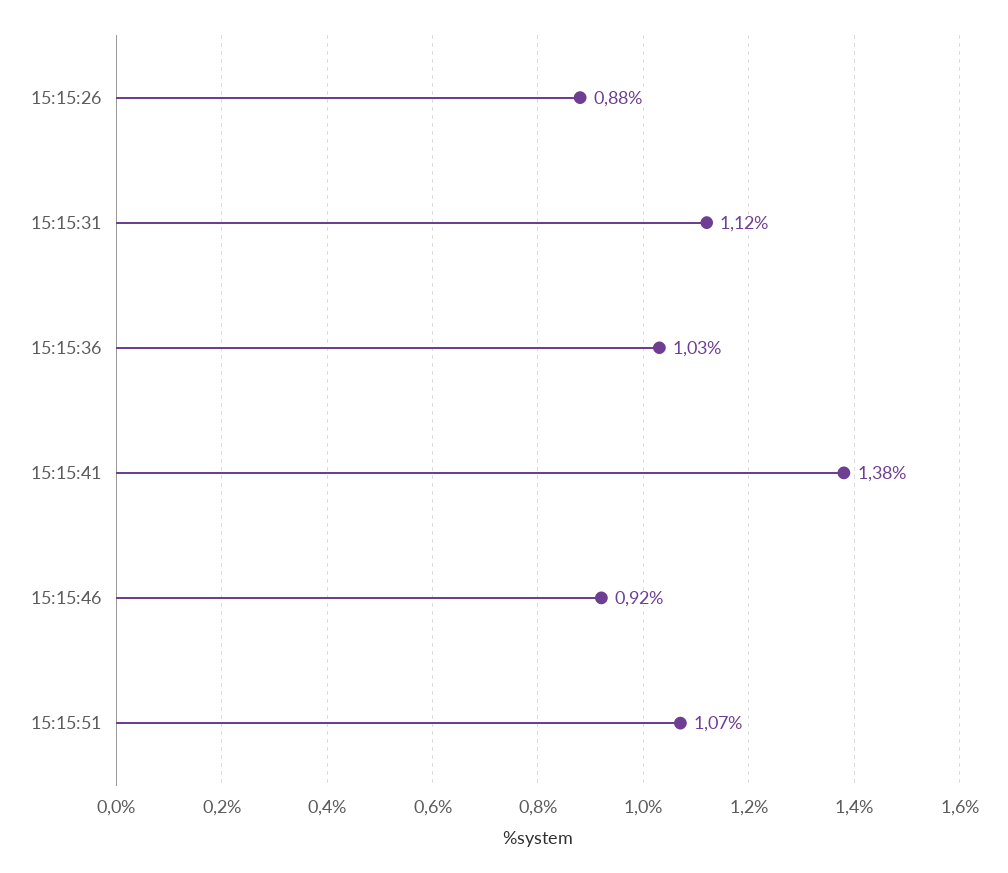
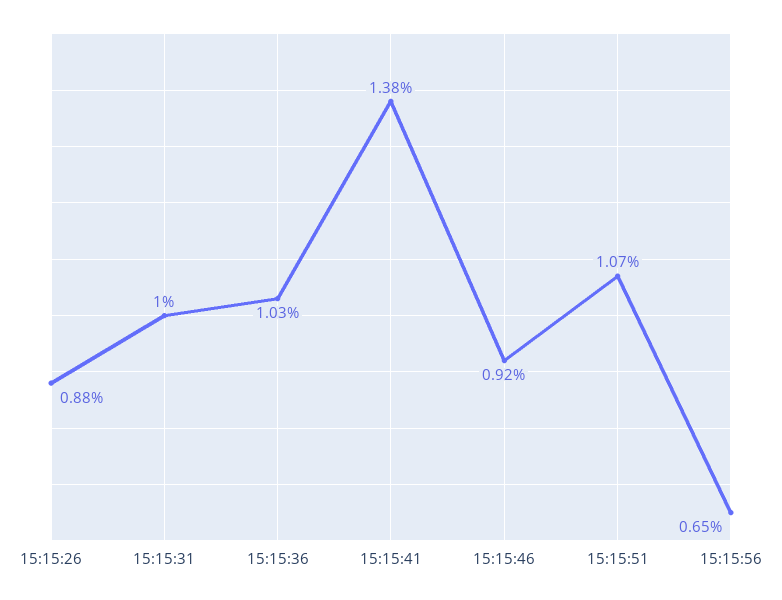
15:15:31: 1.12 -> 1
15:15:56: none -> 0.65

